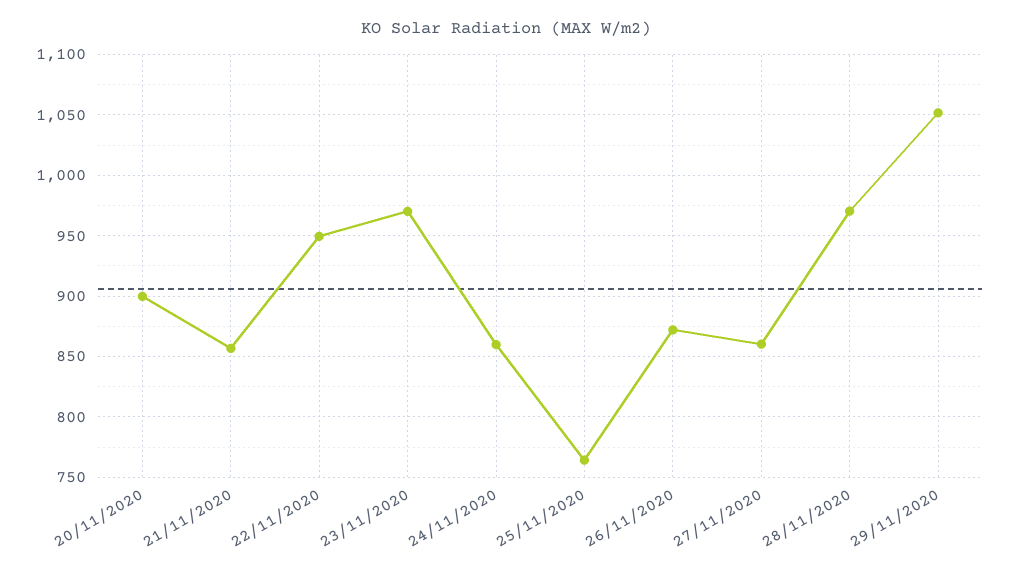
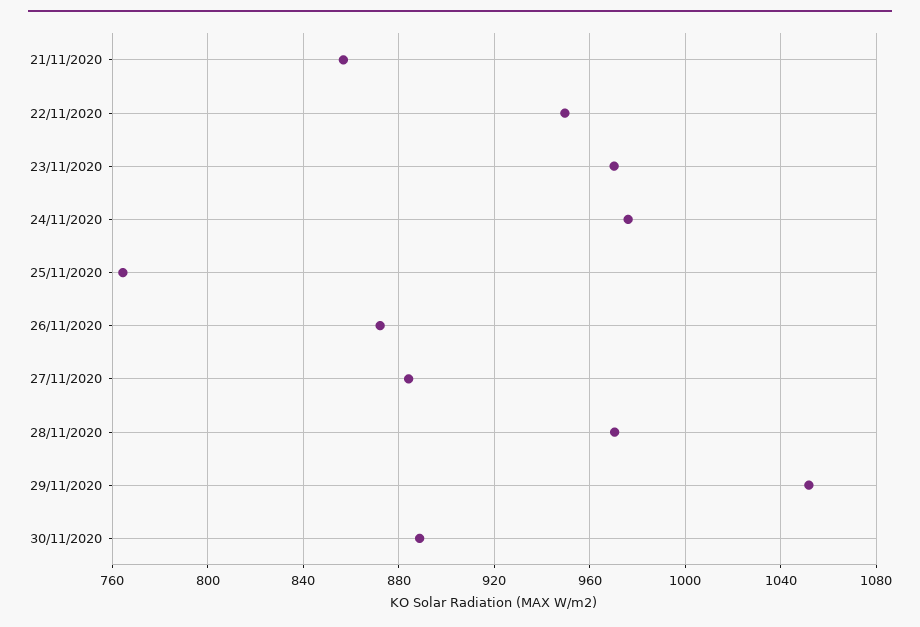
20/11/2020: 900 -> none
24/11/2020: 860 -> 975
27/11/2020: 860 -> 885
30/11/2020: none -> 890

